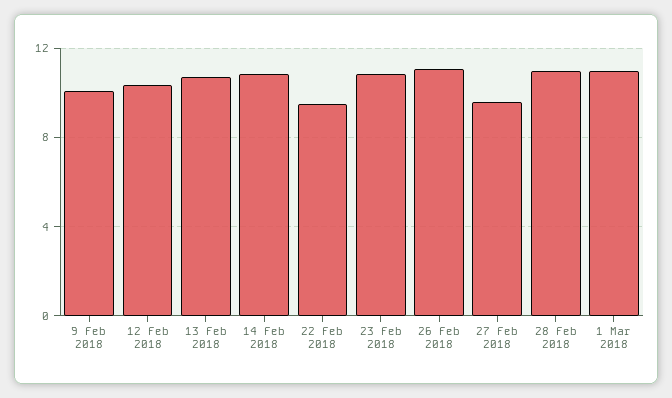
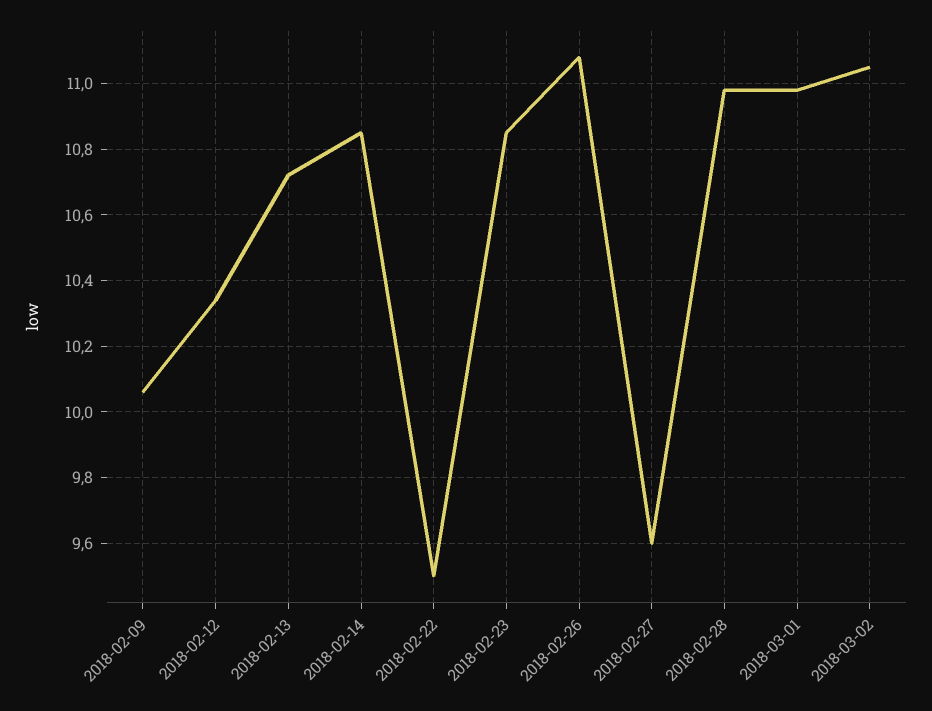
2018-03-02: none -> 11.05

